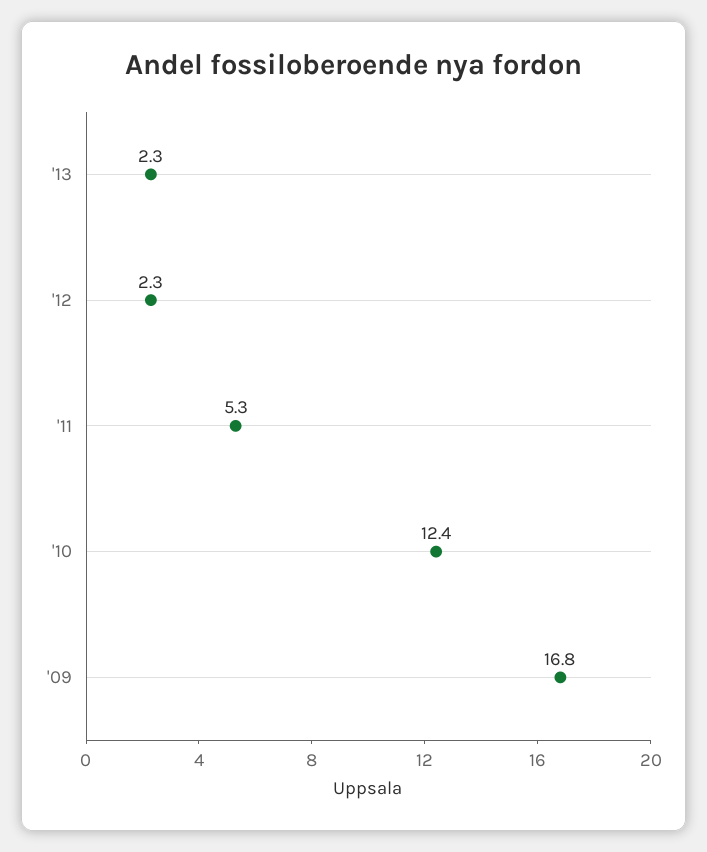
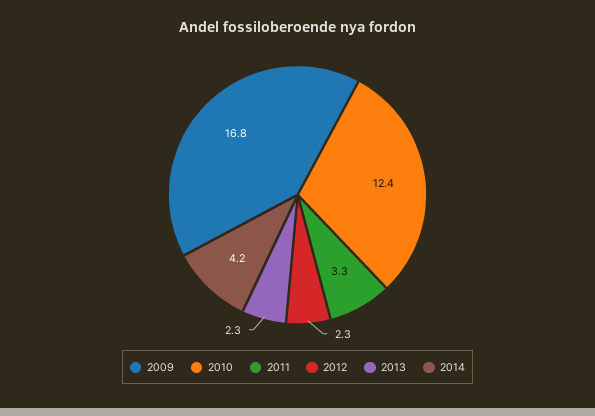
'11: 5.3 -> 3.3
2014: none -> 4.2

